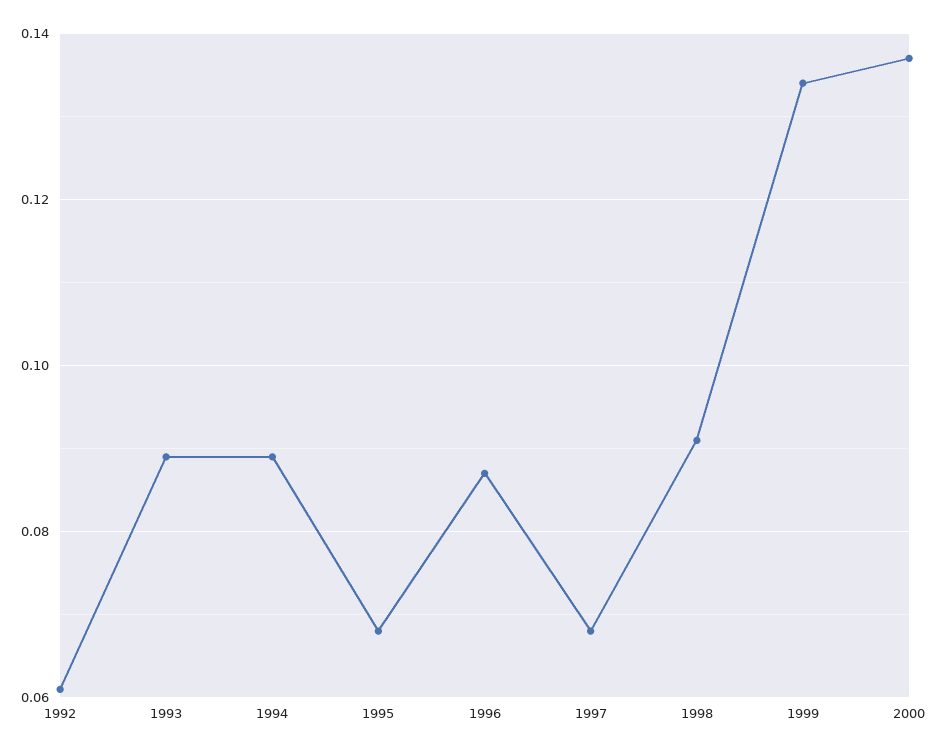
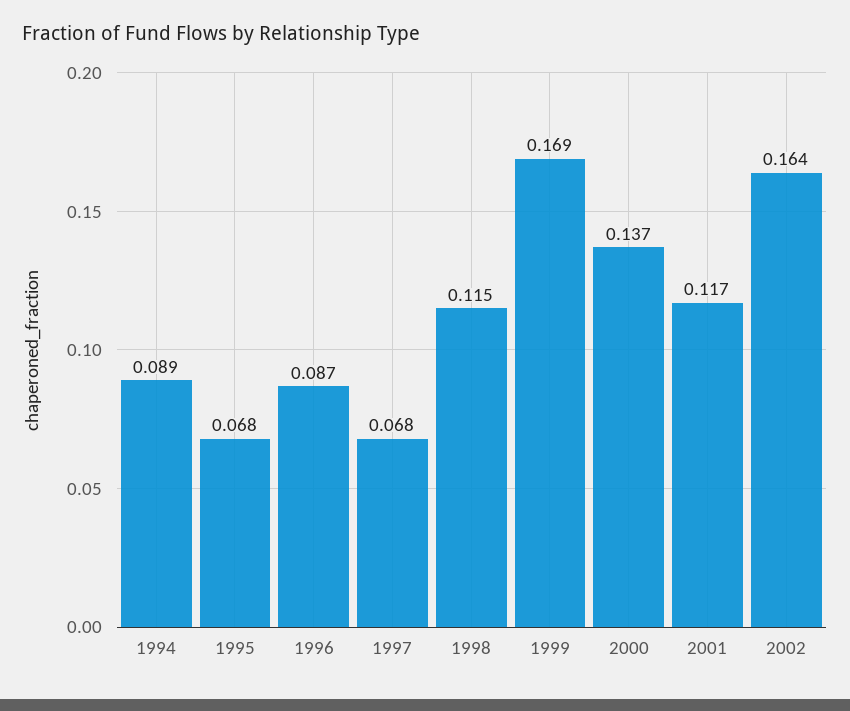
1992: 0.06 -> none
1993: 0.09 -> none
1998: 0.09 -> 0.115
1999: 0.135 -> 0.169
2001: none -> 0.117
2002: none -> 0.164

